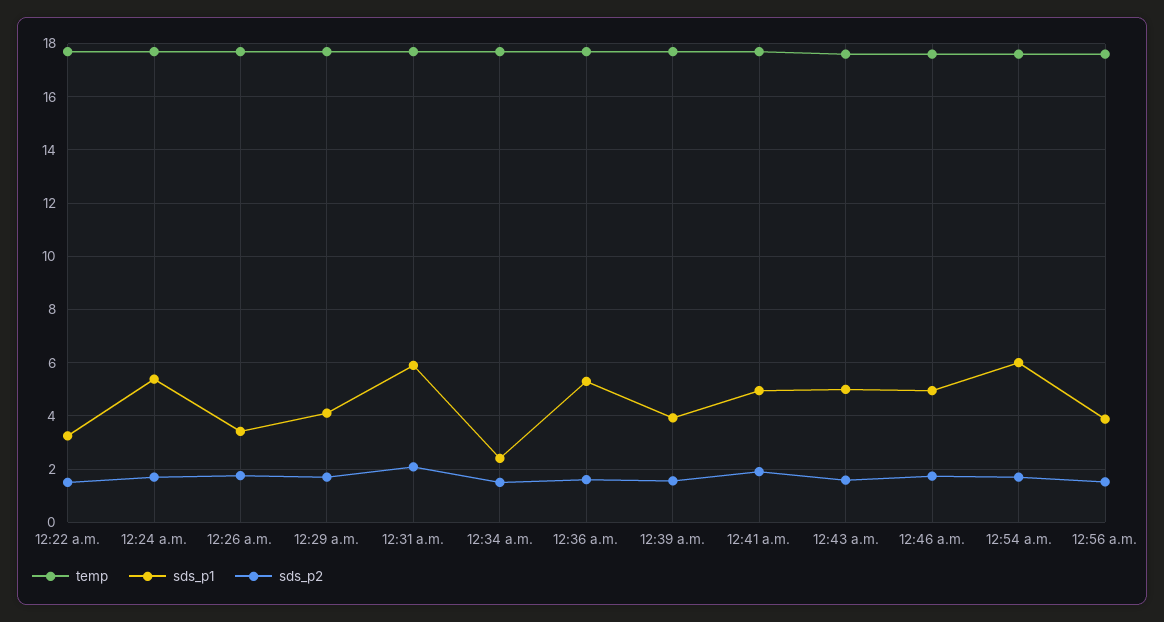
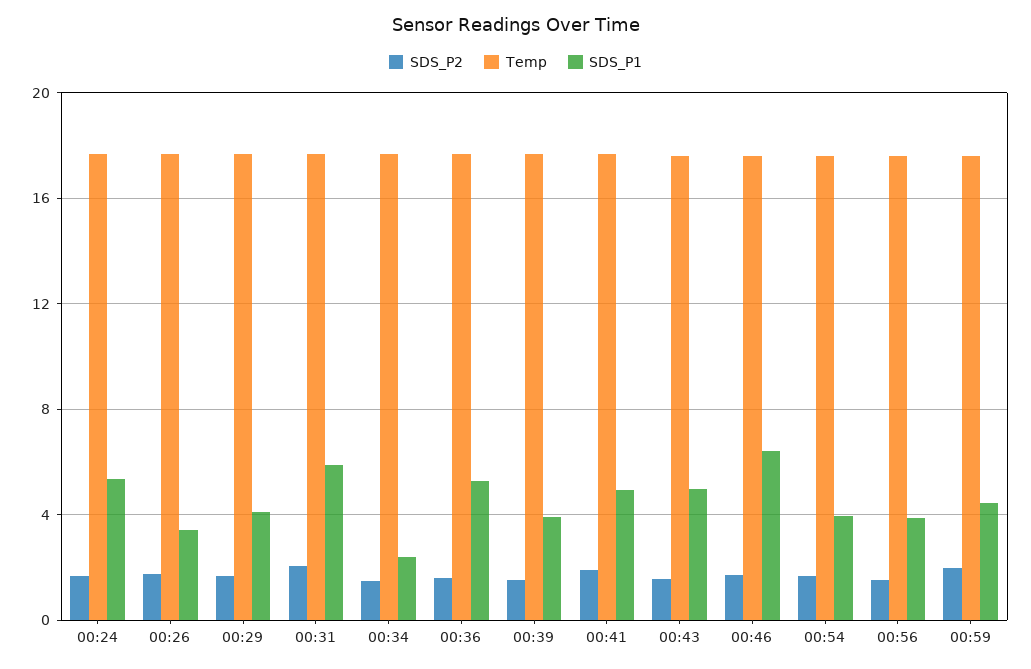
temp, 12:22 a.m.: 17.75 -> none
sds_p1, 12:22 a.m.: 3.25 -> none
sds_p2, 12:22 a.m.: 1.5 -> none
sds_p1, 12:46 a.m.: 5 -> 6.5
sds_p1, 12:54 a.m.: 6 -> 4
sds_p2, 00:59: none -> 2
temp, 00:59: none -> 17.5
sds_p1, 00:59: none -> 4.5

